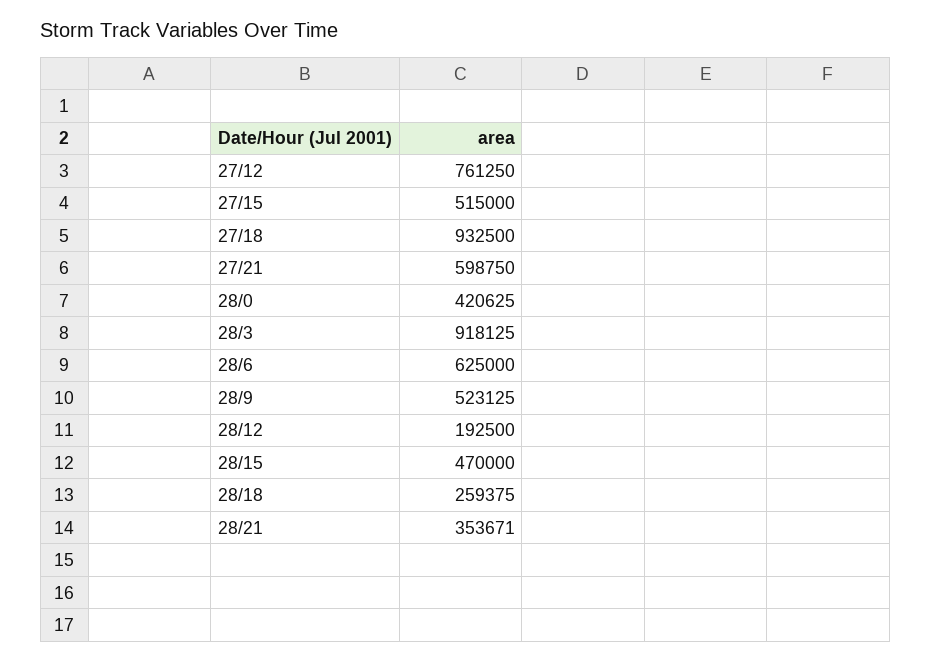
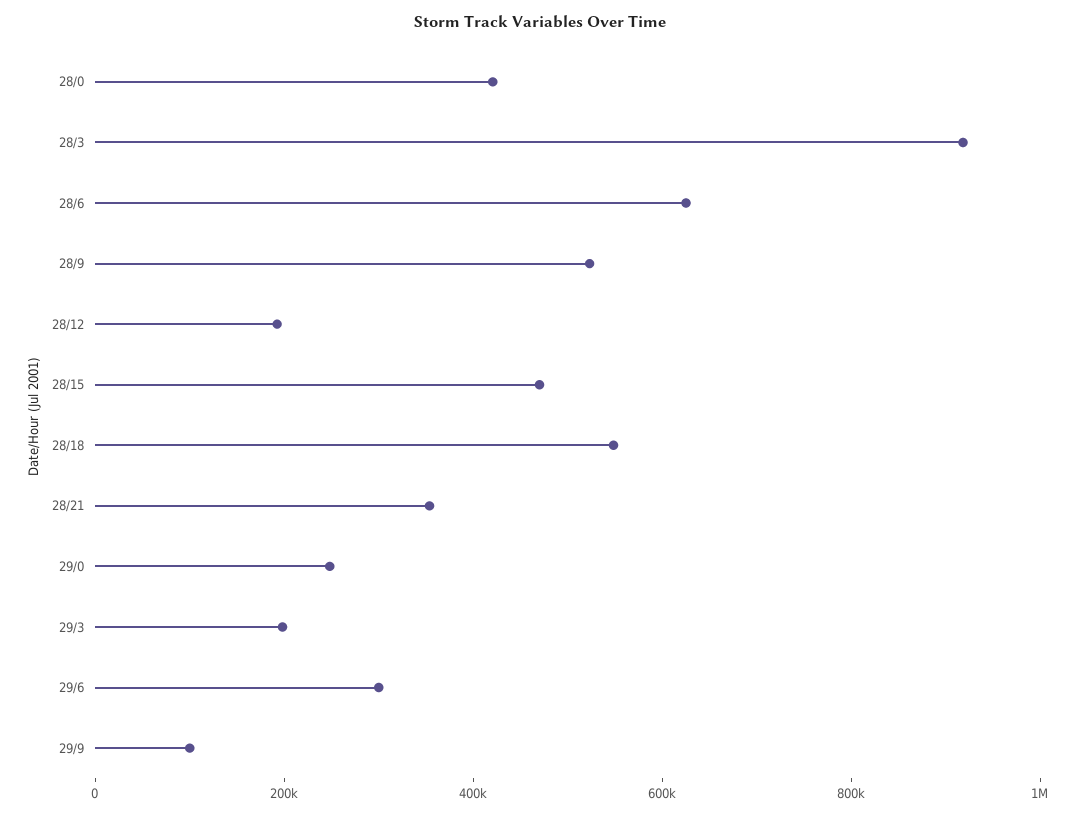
27/12: 761250 -> none
27/15: 515000 -> none
27/18: 932500 -> none
27/21: 598750 -> none
28/18: 259375 -> 550000
29/0: none -> 250000
29/3: none -> 200000
29/6: none -> 300000
29/9: none -> 100000

